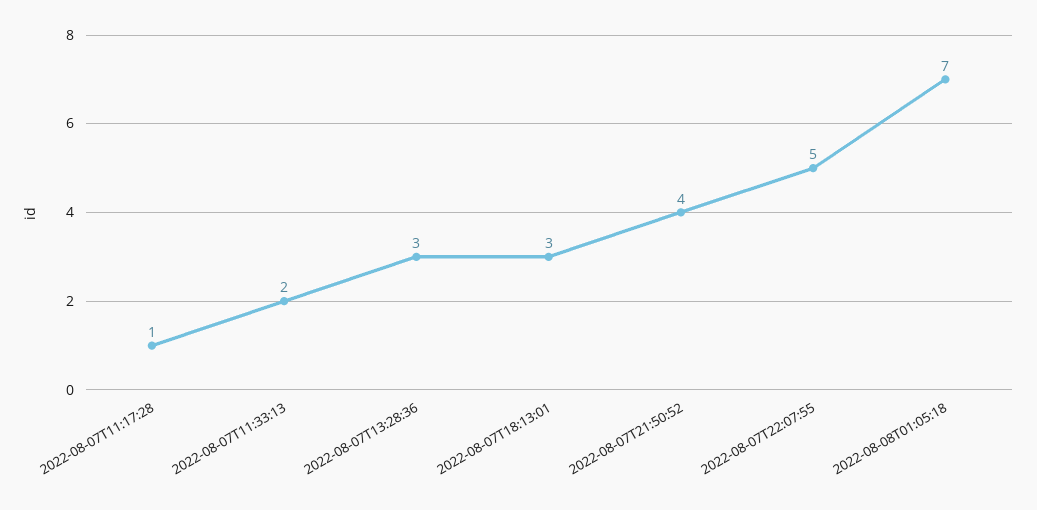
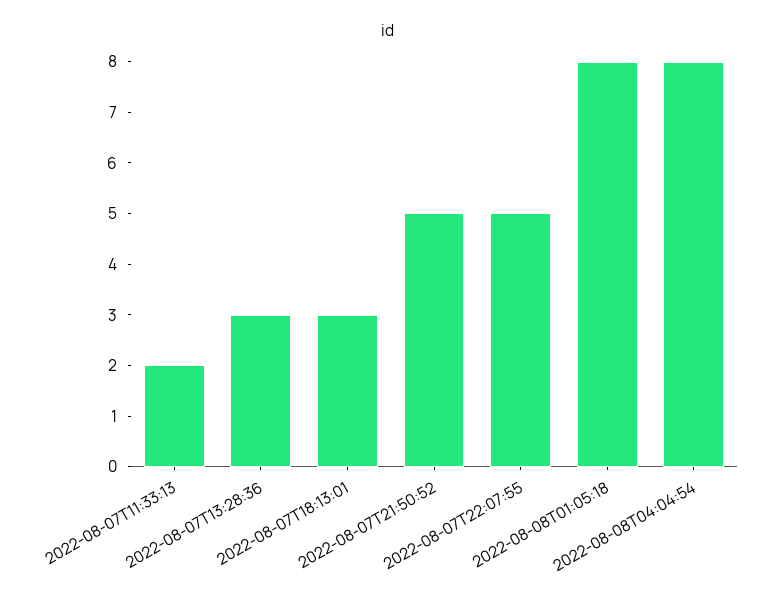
2022-08-07T11:17:28: 1 -> none
2022-08-07T21:50:52: 4 -> 5
2022-08-08T01:05:18: 7 -> 8
2022-08-08T04:04:54: none -> 8

